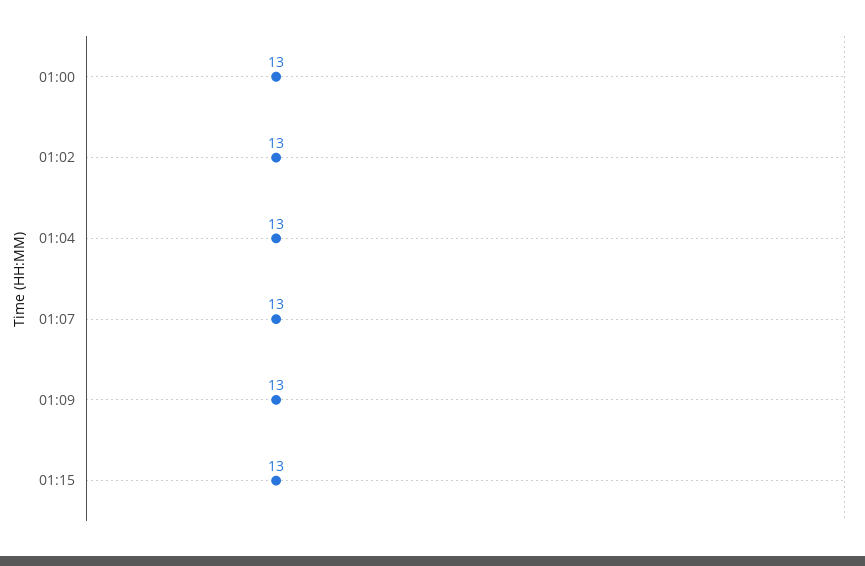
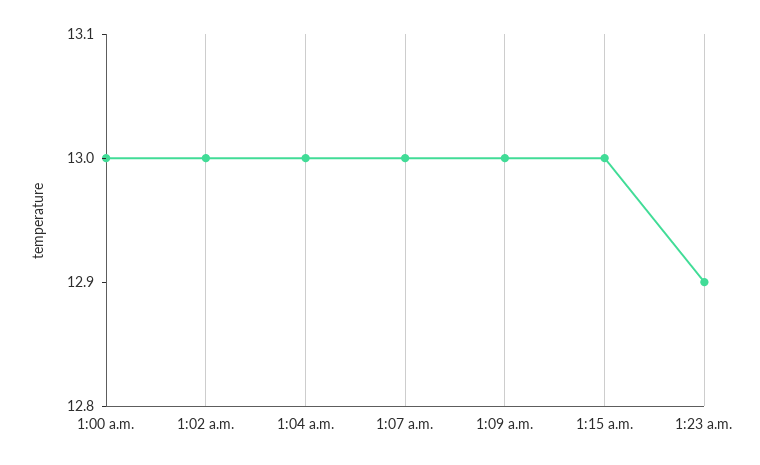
1:23 a.m.: none -> 12.9

